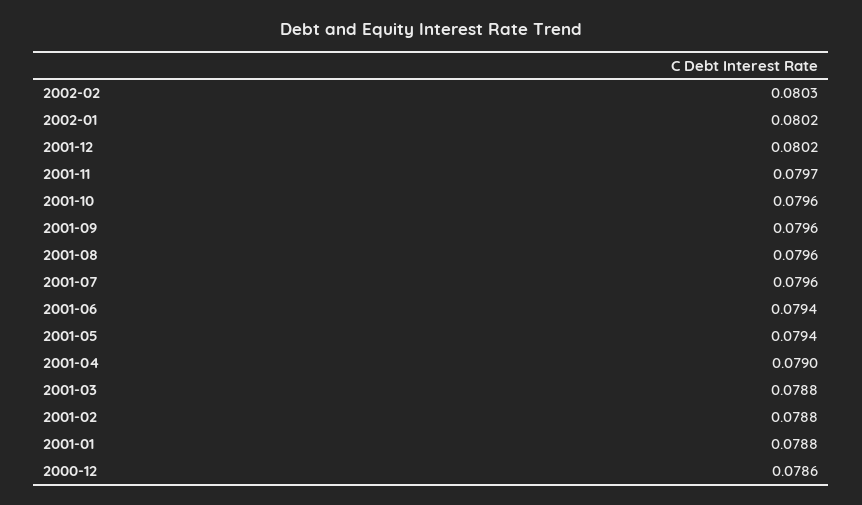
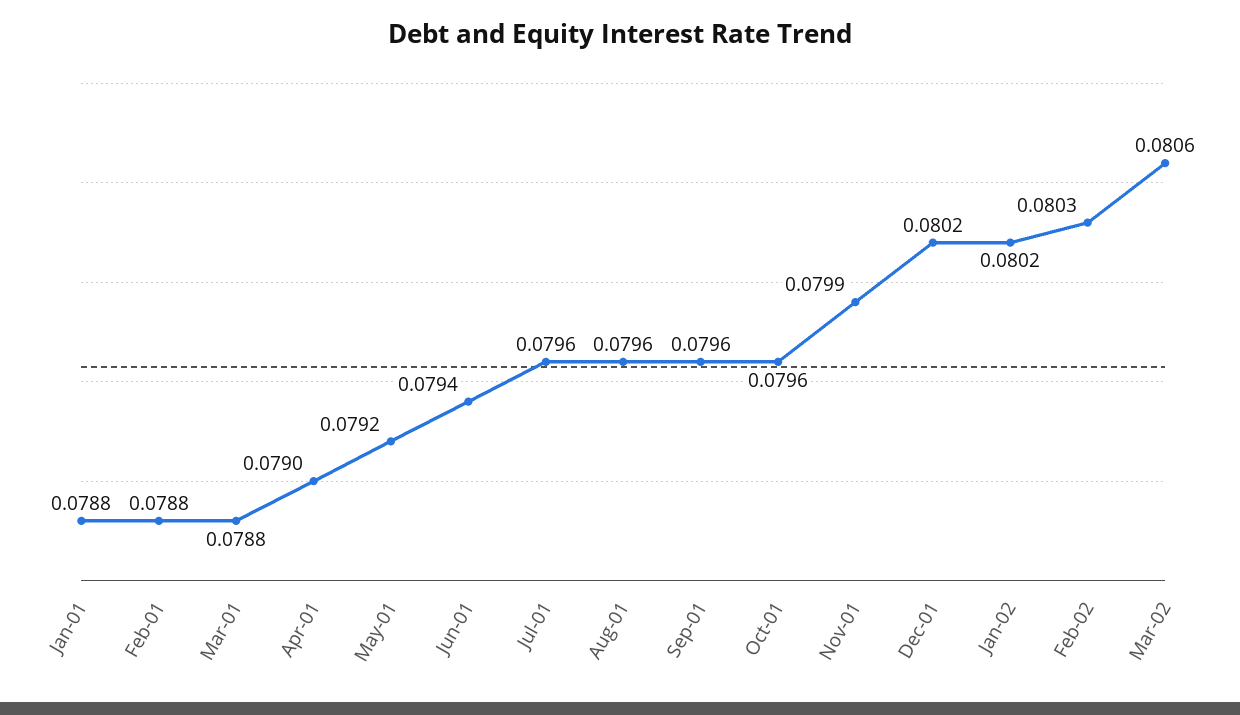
2001-11: 0.0797 -> 0.0799
2001-05: 0.0794 -> 0.0792
2000-12: 0.0786 -> none
Mar-02: none -> 0.0806

